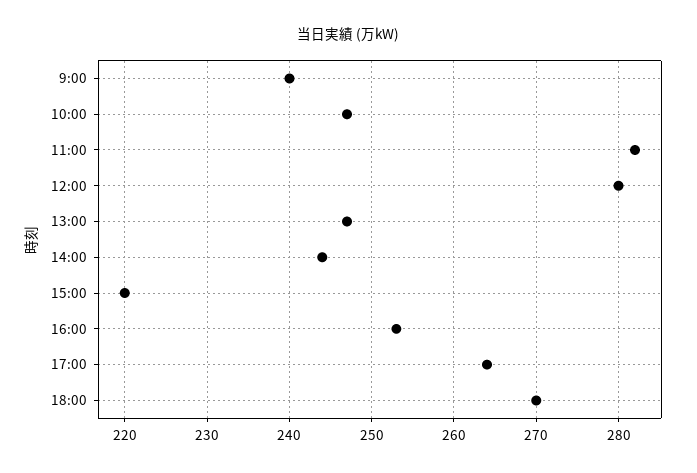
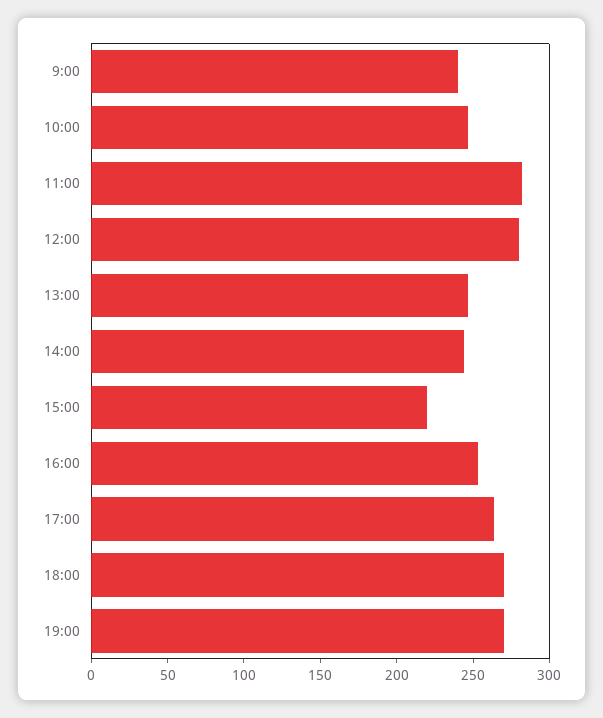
19:00: none -> 270

